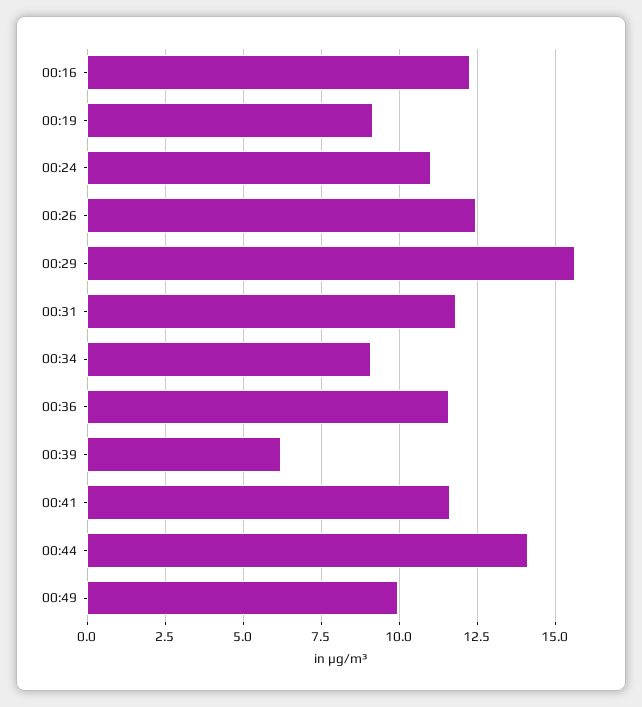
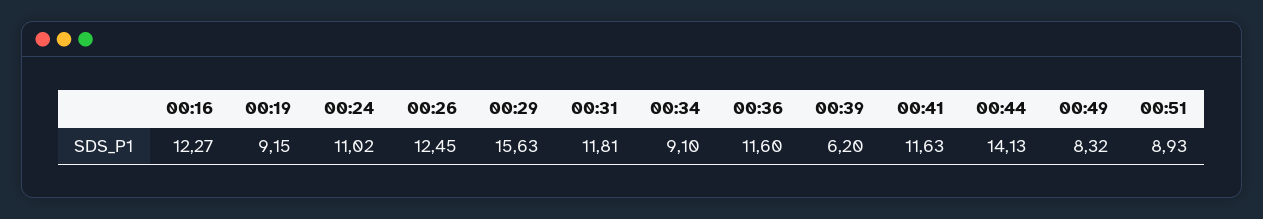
00:49: 10 -> 8.32
00:51: none -> 8.93

